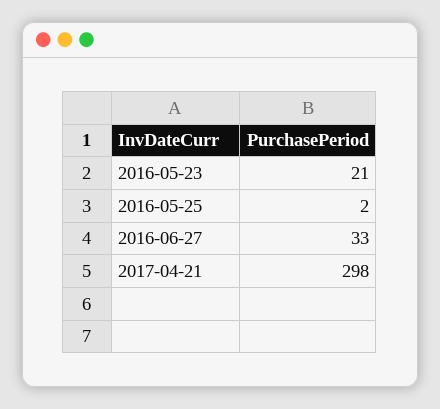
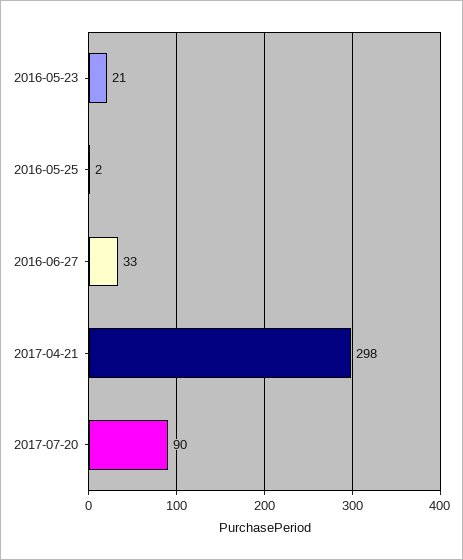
2017-07-20: none -> 90

